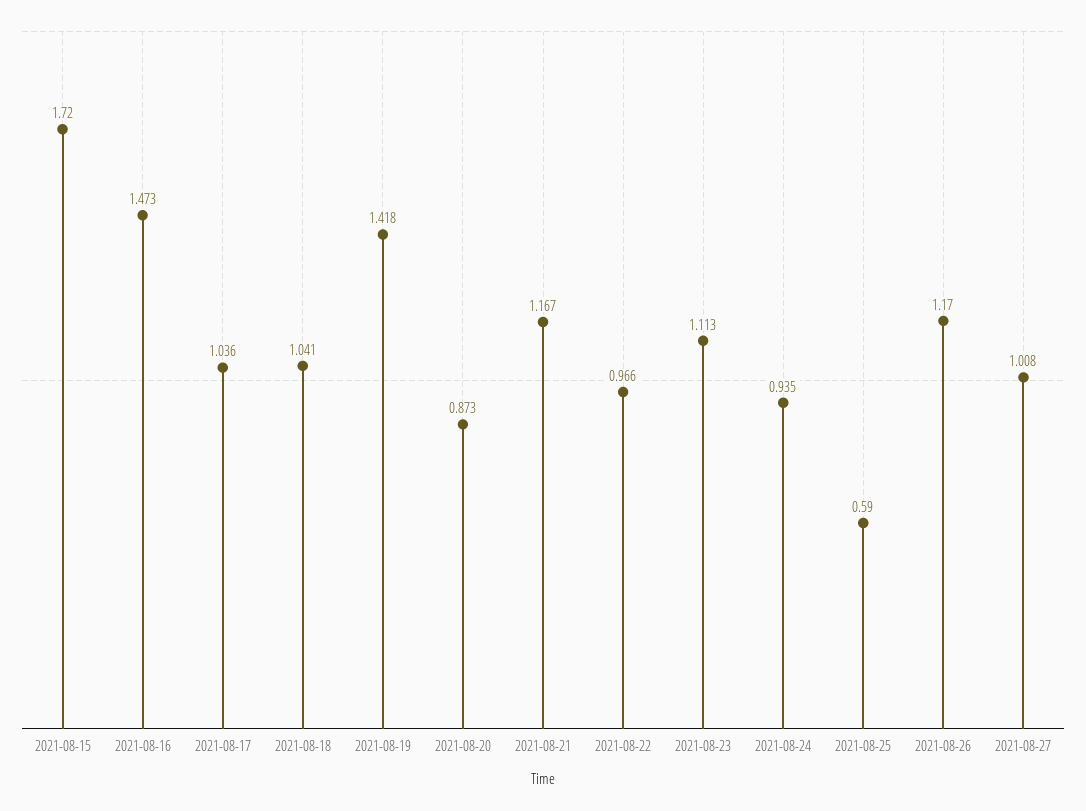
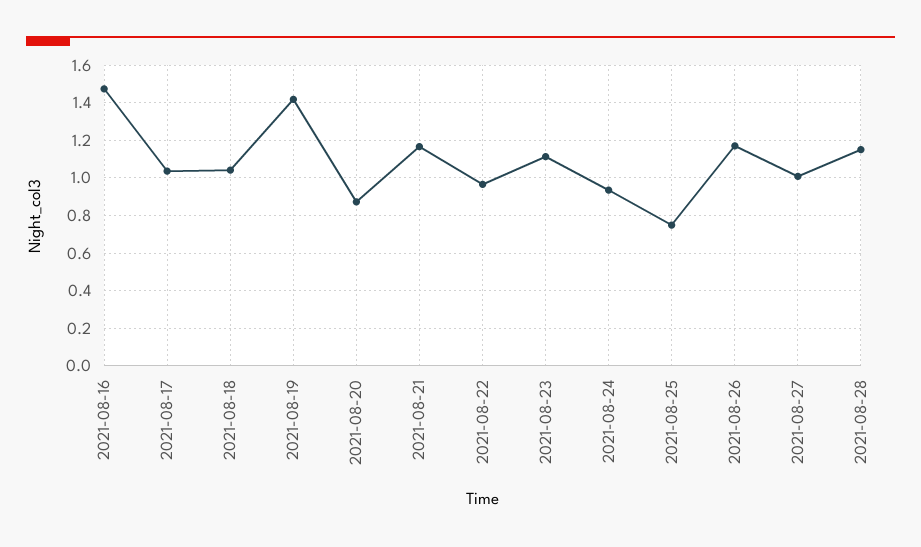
2021-08-15: 1.72 -> none
2021-08-25: 0.59 -> 0.75
2021-08-28: none -> 1.15

